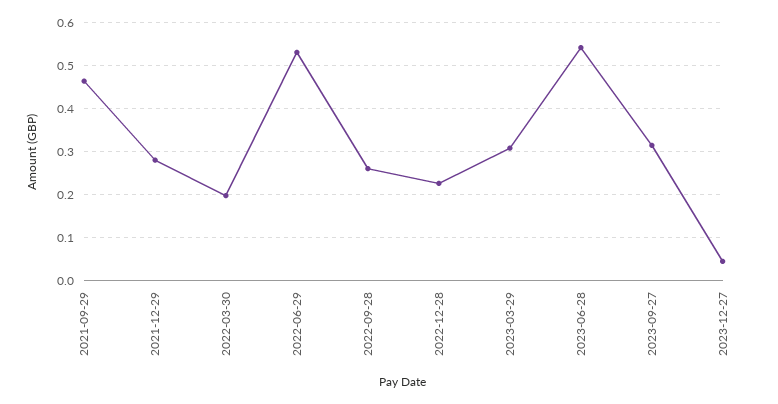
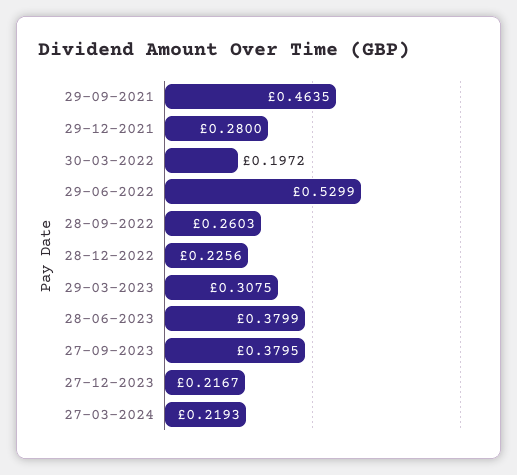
2023-06-28: 0.54 -> 0.3799
2023-09-27: 0.32 -> 0.3795
2023-12-27: 0.04 -> 0.2167
27-03-2024: none -> 0.2193

